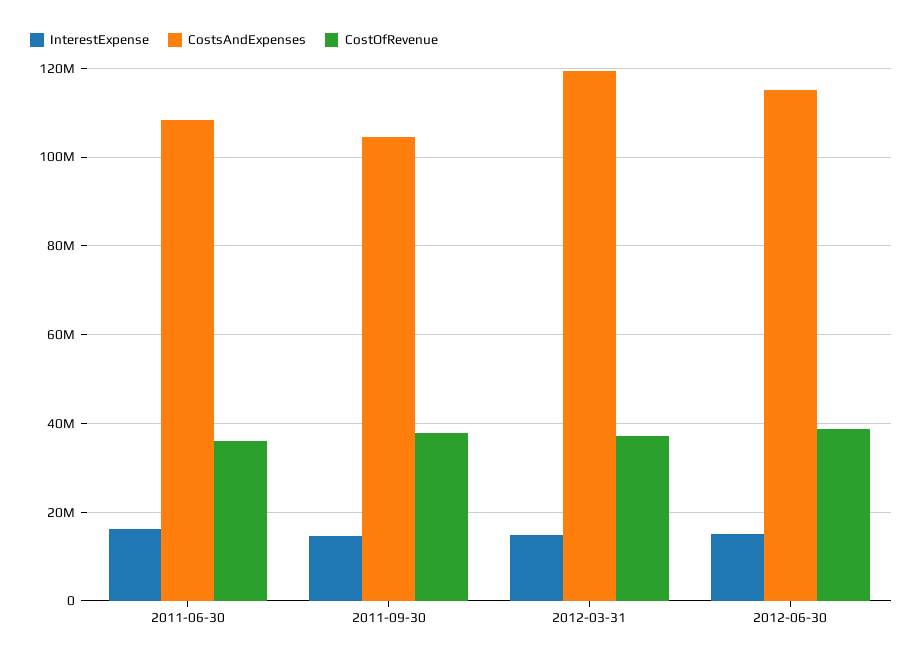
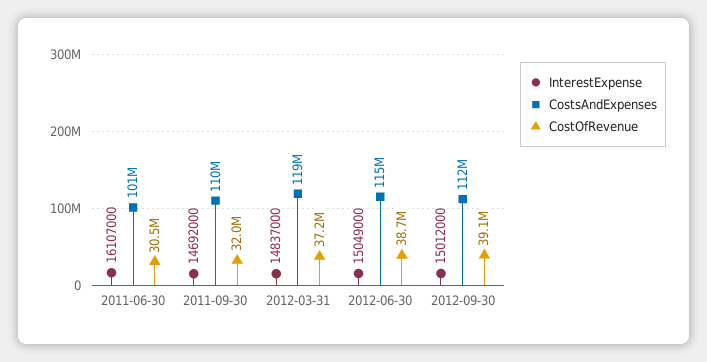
CostsAndExpenses, 2011-06-30: 108000000 -> 101000000
CostOfRevenue, 2011-06-30: 36000000 -> 30500000
CostsAndExpenses, 2011-09-30: 104000000 -> 110000000
CostOfRevenue, 2011-09-30: 38000000 -> 32000000
InterestExpense, 2012-09-30: none -> 15012000
CostsAndExpenses, 2012-09-30: none -> 112000000
CostOfRevenue, 2012-09-30: none -> 39100000

